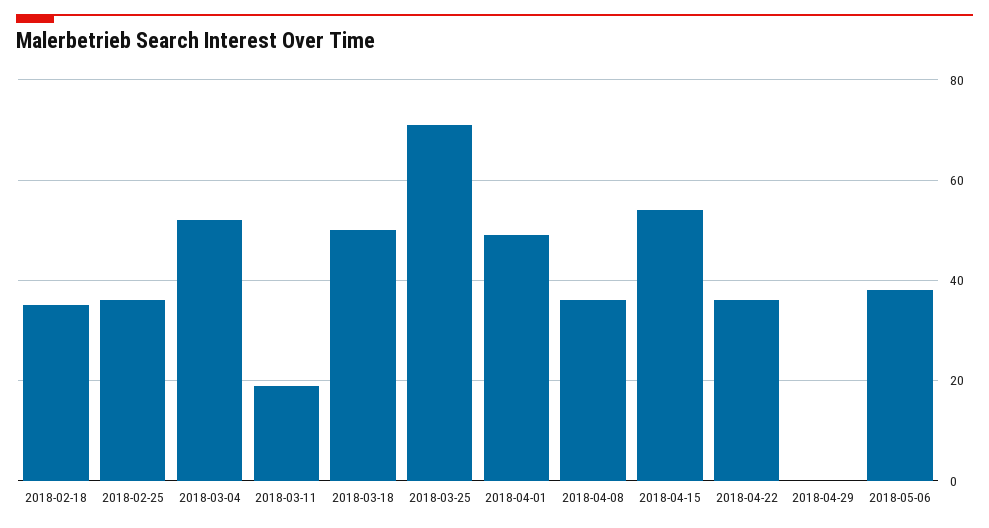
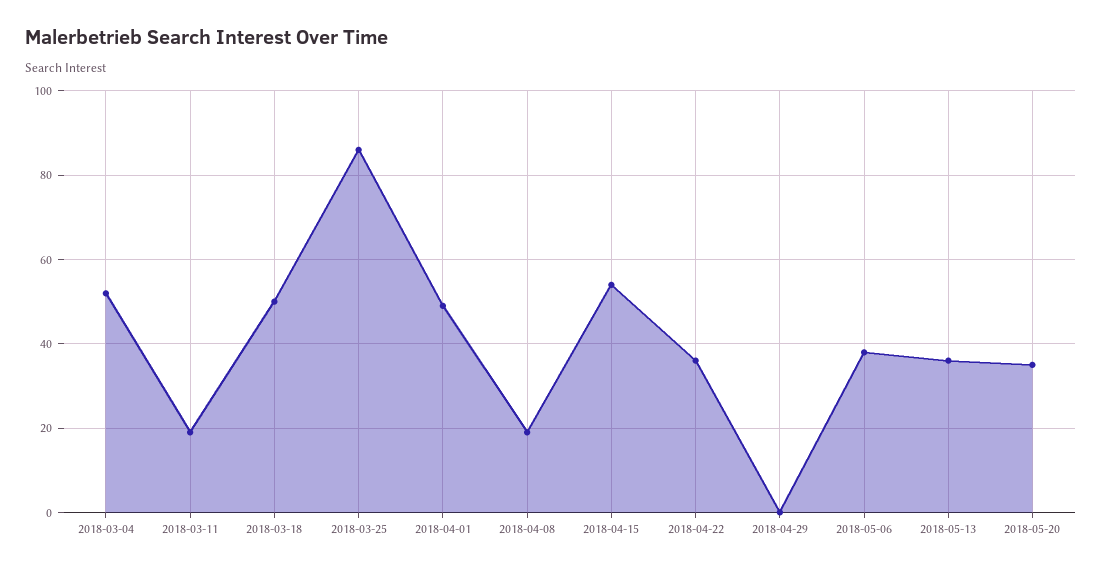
2018-02-18: 35 -> none
2018-02-25: 35 -> none
2018-03-25: 70 -> 85
2018-04-08: 35 -> 20
2018-05-13: none -> 35
2018-05-20: none -> 35

